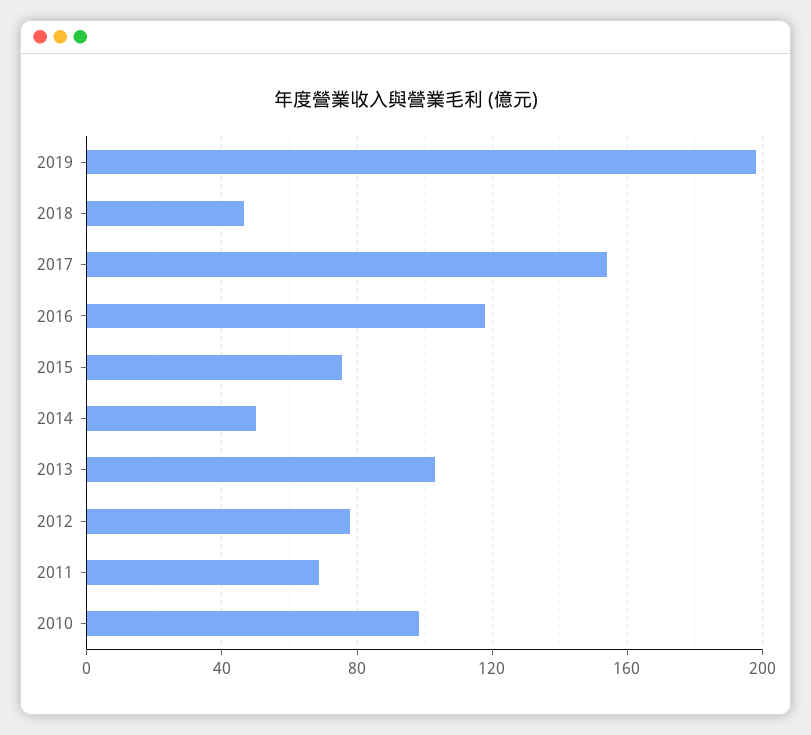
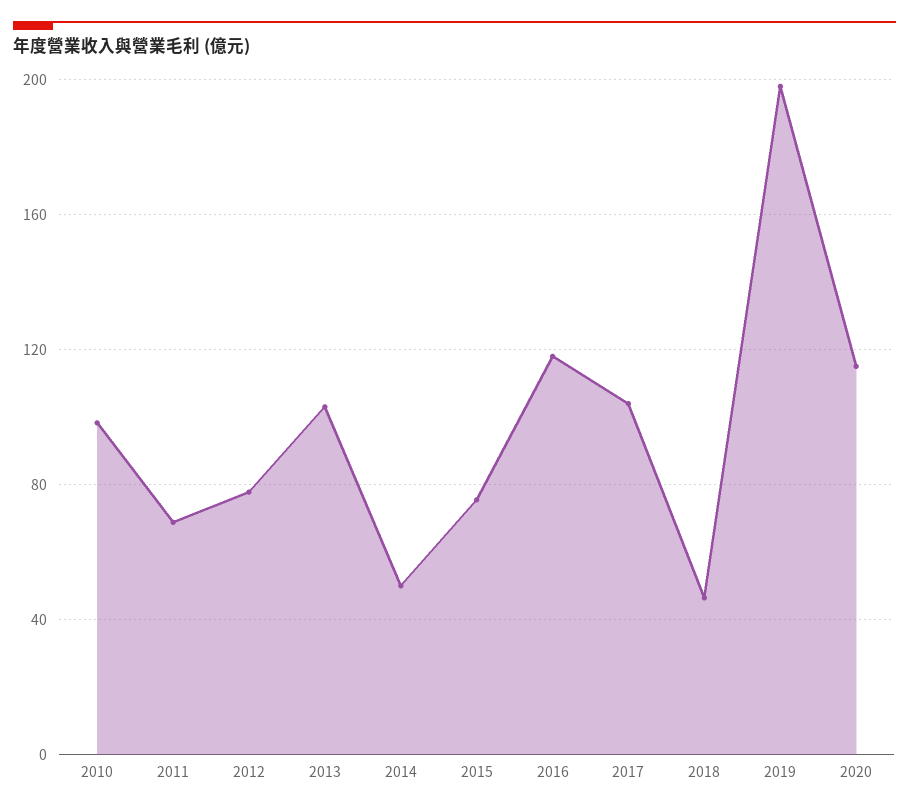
2017: 155 -> 105
2020: none -> 115

